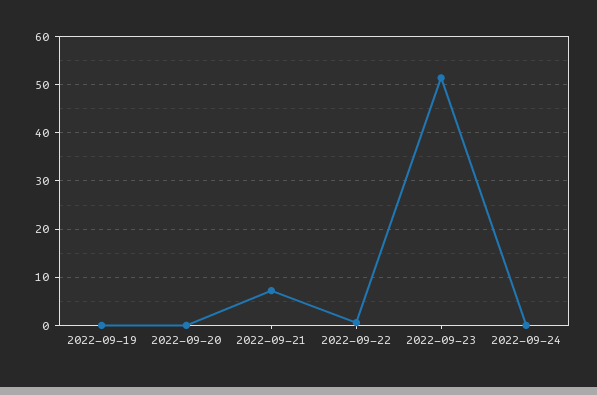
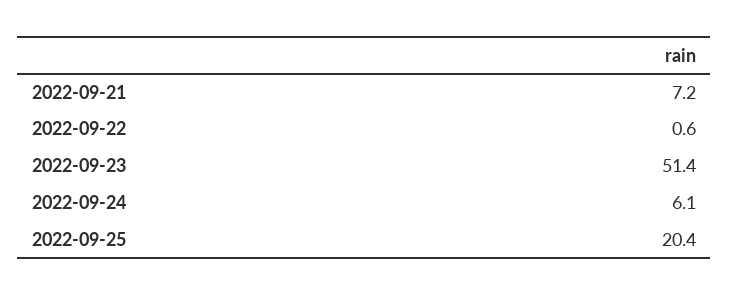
2022-09-19: 0 -> none
2022-09-20: 0 -> none
2022-09-24: 0 -> 6.1
2022-09-25: none -> 20.4

